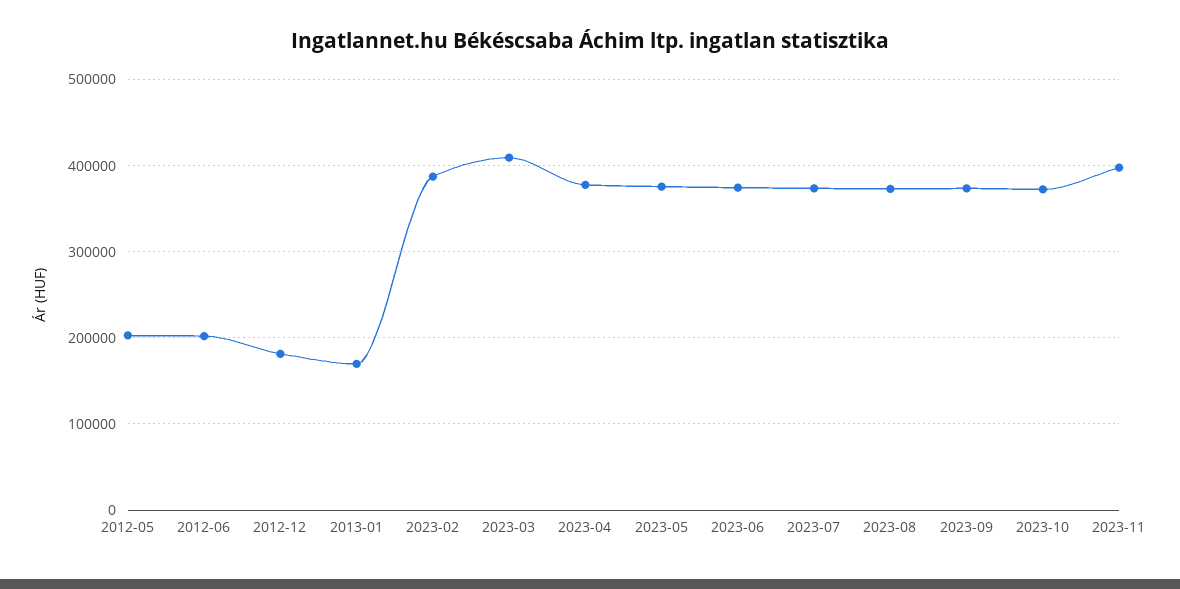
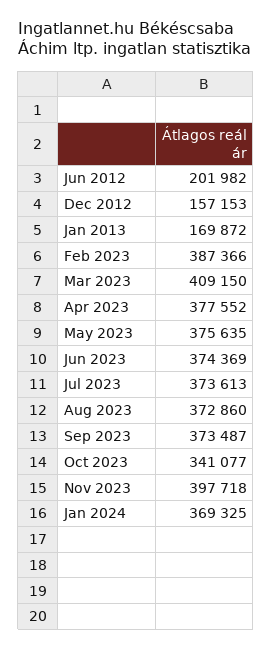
2012-05: 200000 -> none
2012-12: 180000 -> 157153
2023-10: 370000 -> 341077
Jan 2024: none -> 369325

